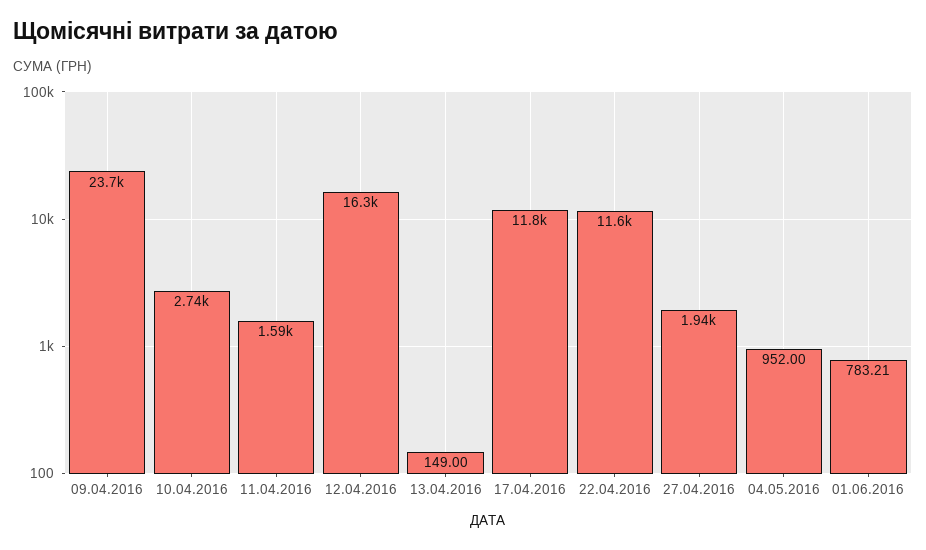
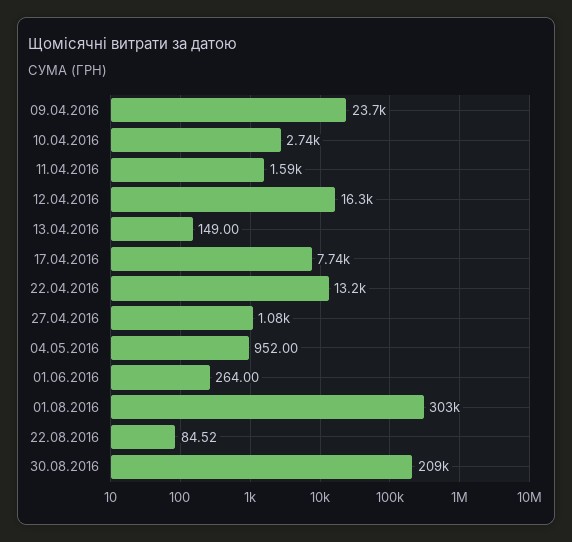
17.04.2016: 11800 -> 7740
22.04.2016: 11600 -> 13200
27.04.2016: 1940 -> 1080
01.06.2016: 783.21 -> 264
01.08.2016: none -> 303000
22.08.2016: none -> 84.52
30.08.2016: none -> 209000

